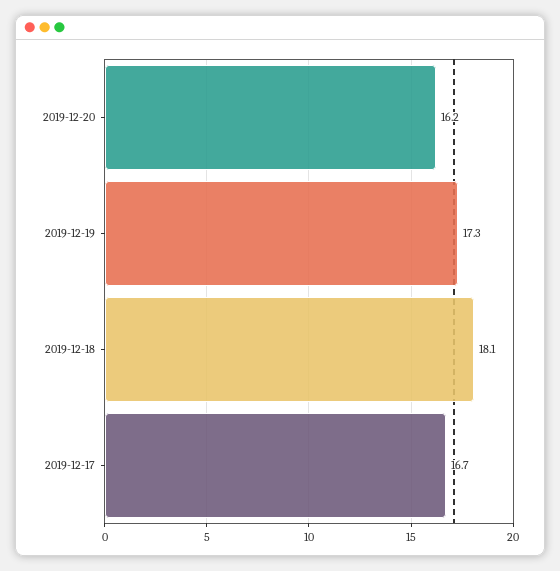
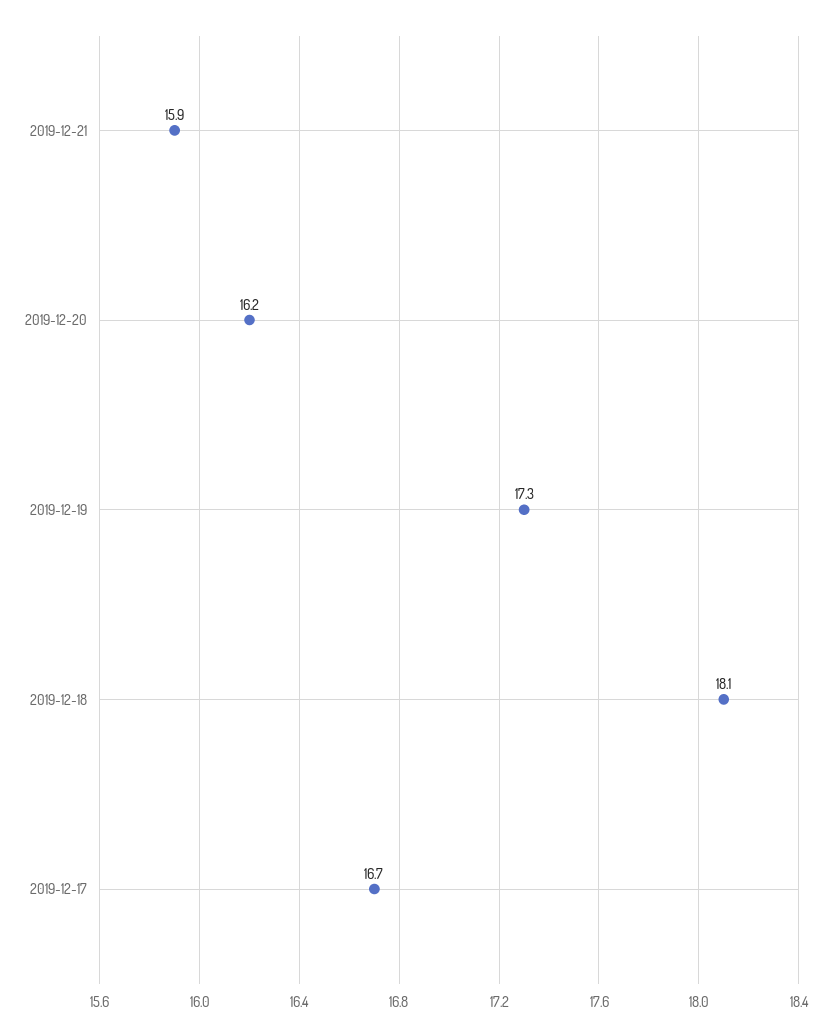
2019-12-21: none -> 15.9

